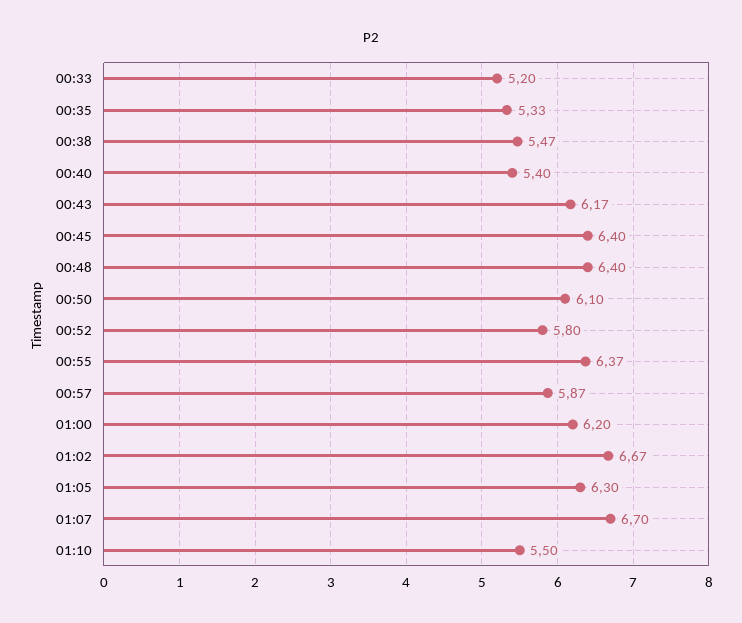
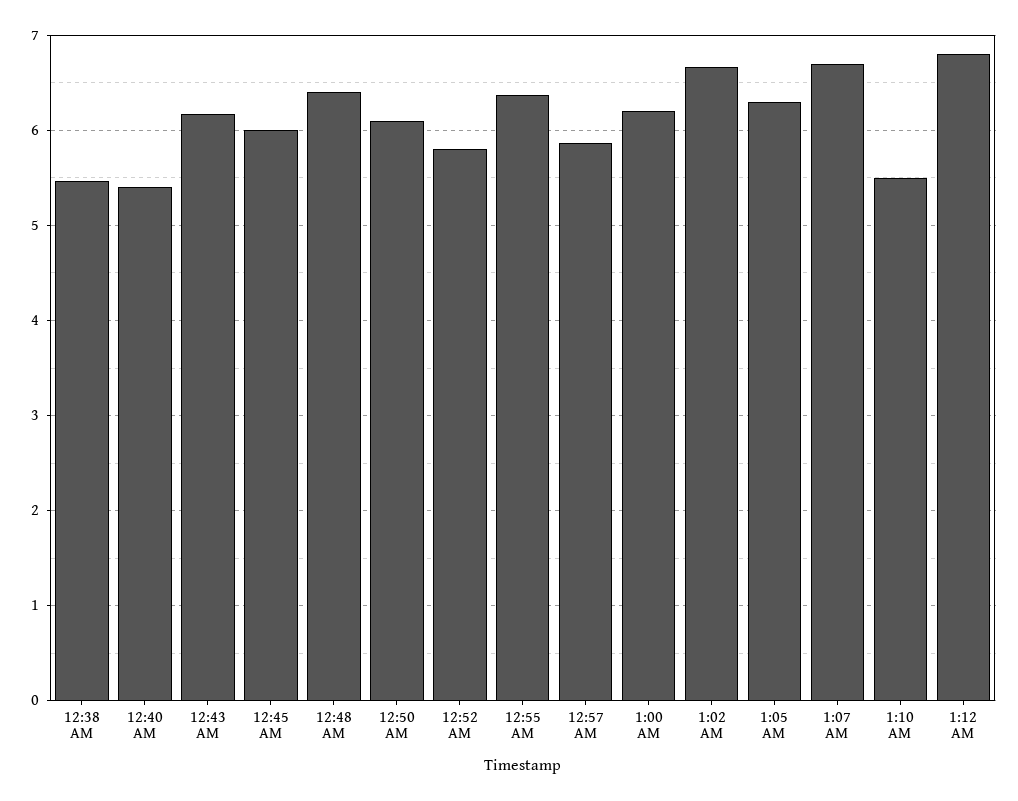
00:33: 5.2 -> none
00:35: 5.33 -> none
00:45: 6.4 -> 6
1:12 AM: none -> 6.8

